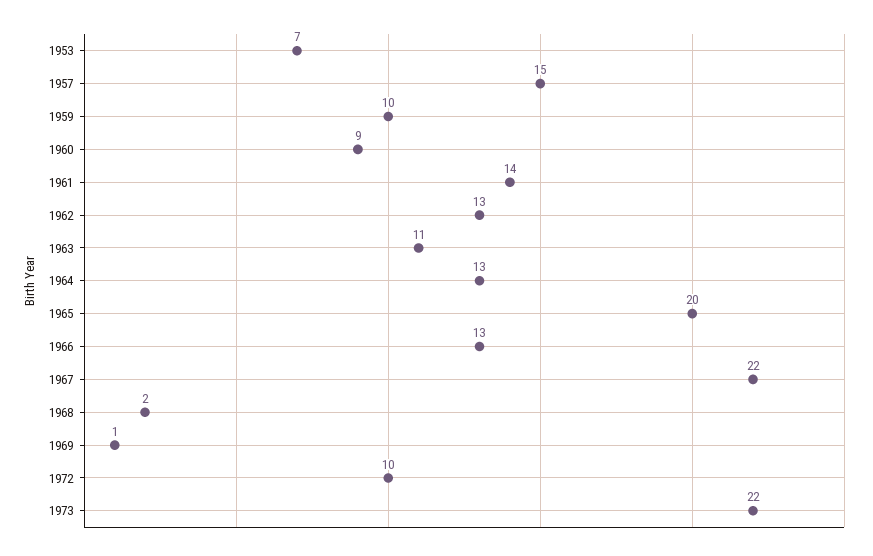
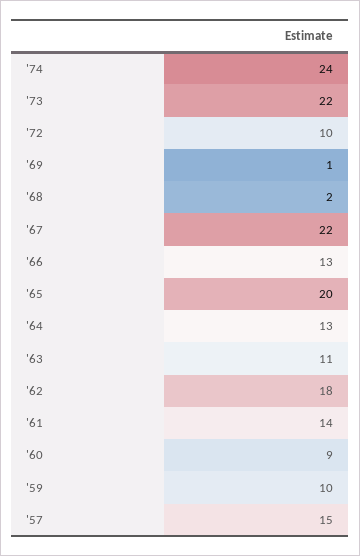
1953: 7 -> none
1962: 13 -> 18
'74: none -> 24

